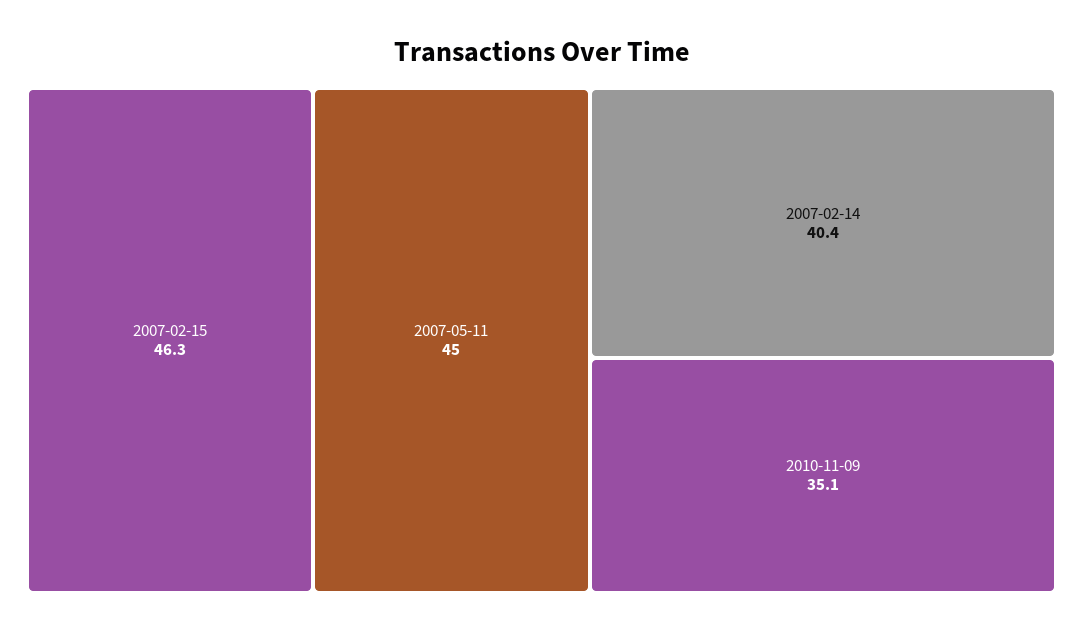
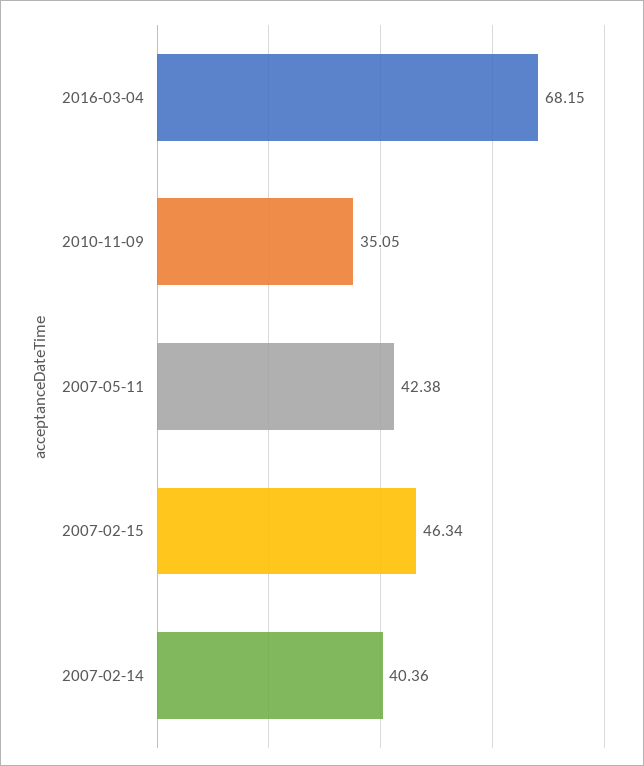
2007-05-11: 45 -> 42.38
2016-03-04: none -> 68.15

